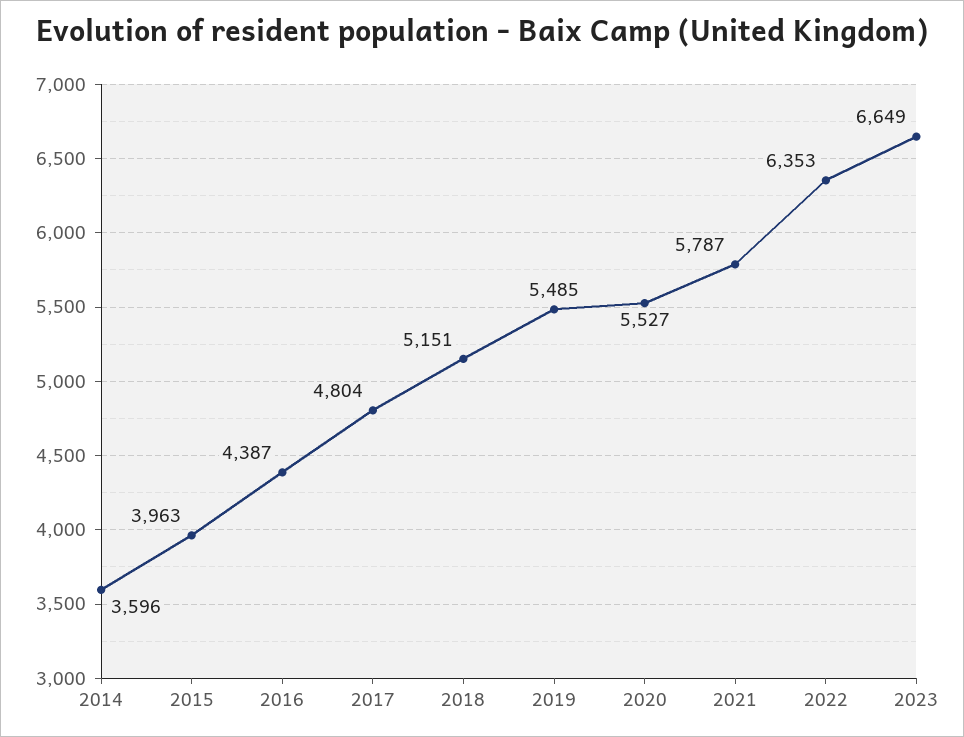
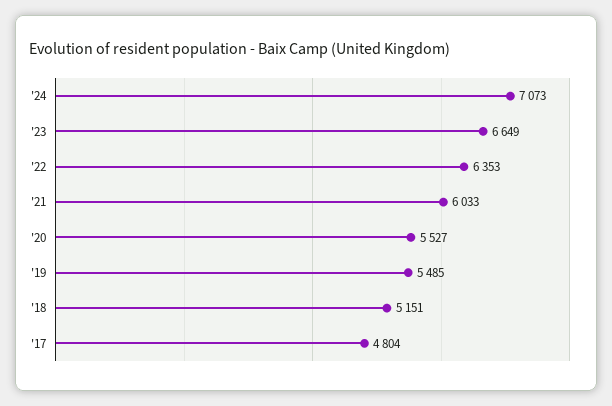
2014: 3596 -> none
2015: 3963 -> none
2016: 4387 -> none
2021: 5787 -> 6033
'24: none -> 7073

